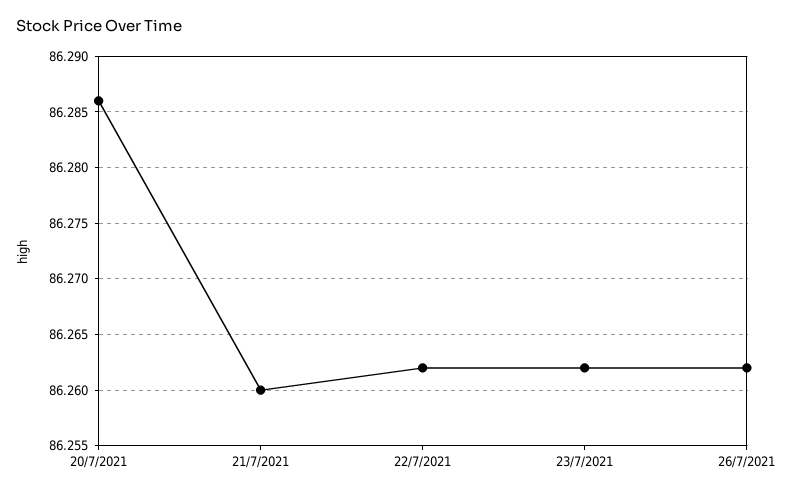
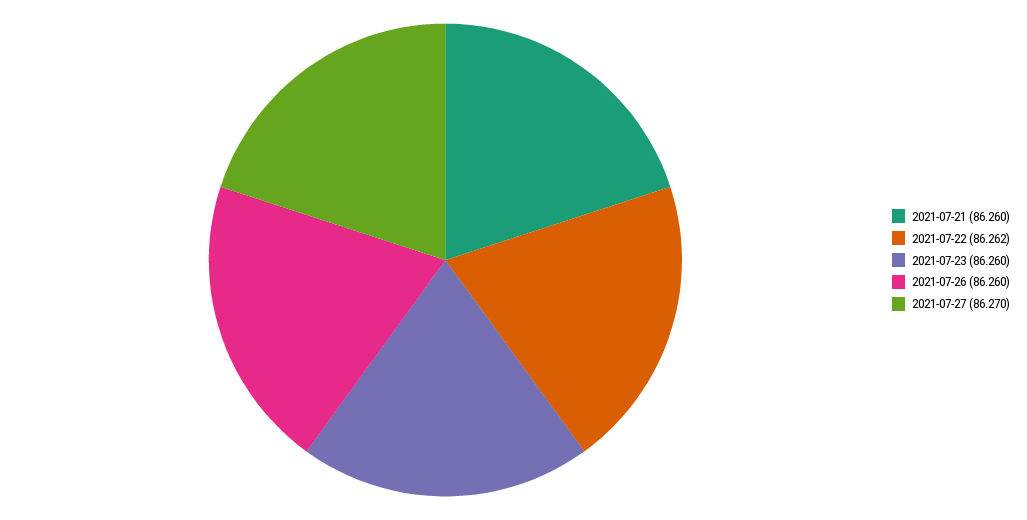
20/7/2021: 86.286 -> none
23/7/2021: 86.262 -> 86.26
26/7/2021: 86.262 -> 86.26
2021-07-27: none -> 86.27

